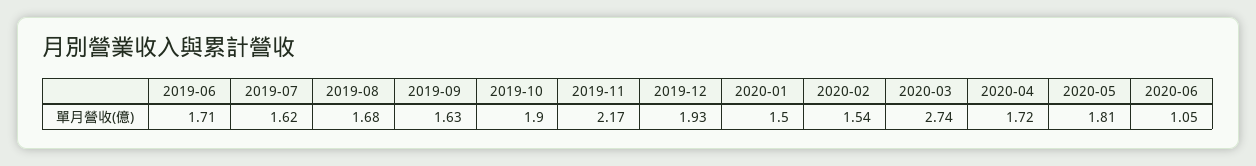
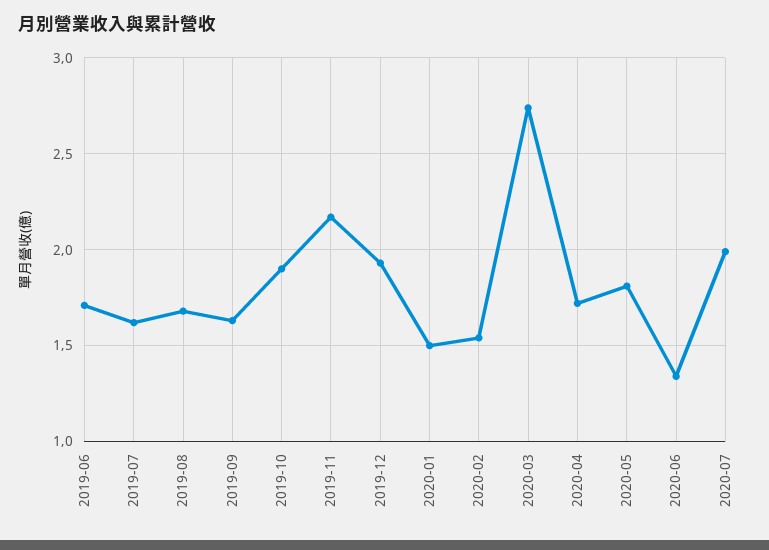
2020-06: 1.05 -> 1.35
2020-07: none -> 2

